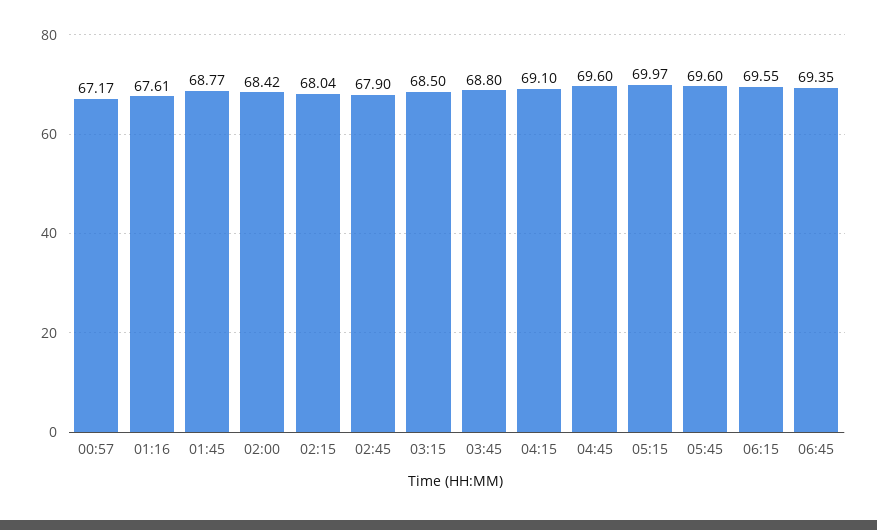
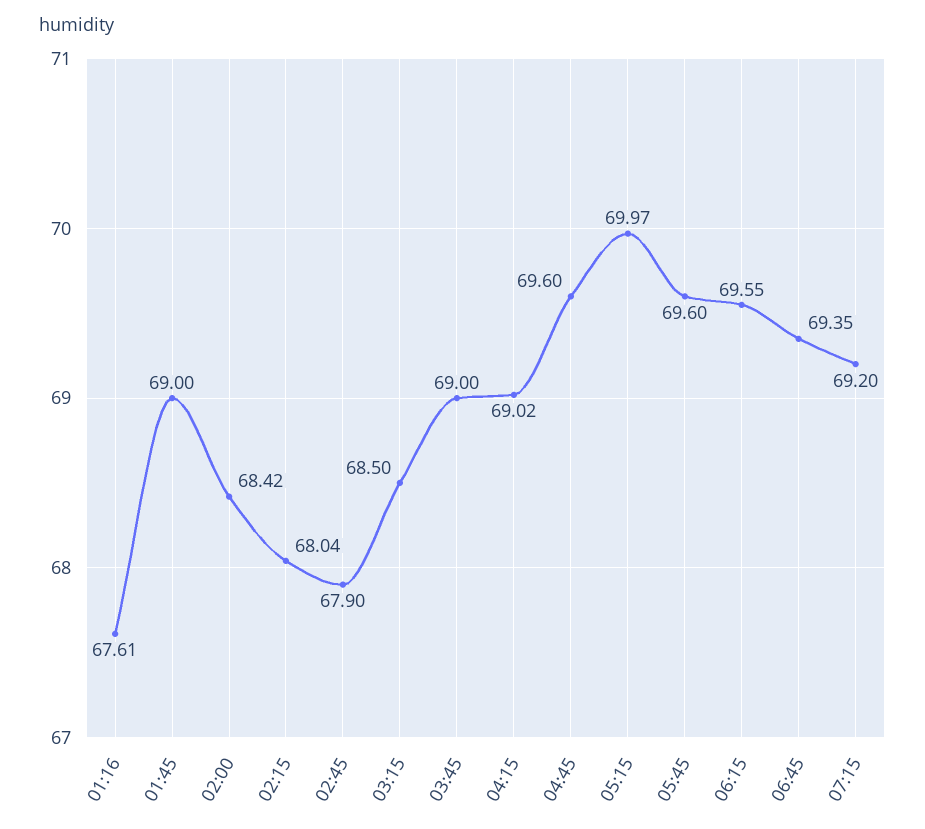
00:57: 67.17 -> none
01:45: 68.77 -> 69
03:45: 68.8 -> 69
04:15: 69.1 -> 69.02
07:15: none -> 69.2

